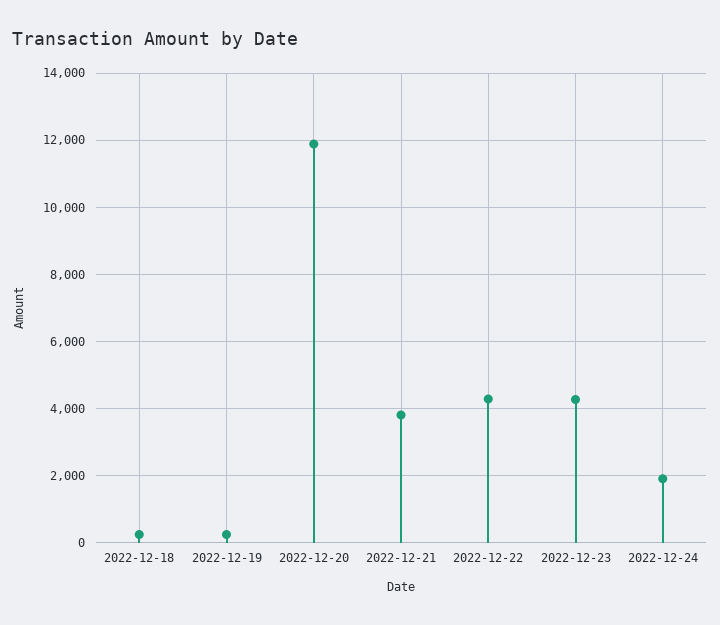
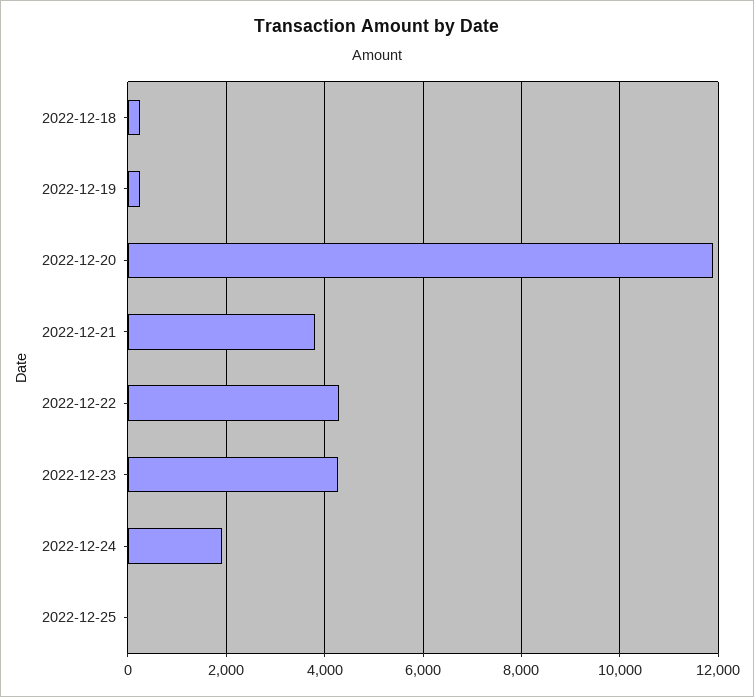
2022-12-25: none -> 0

